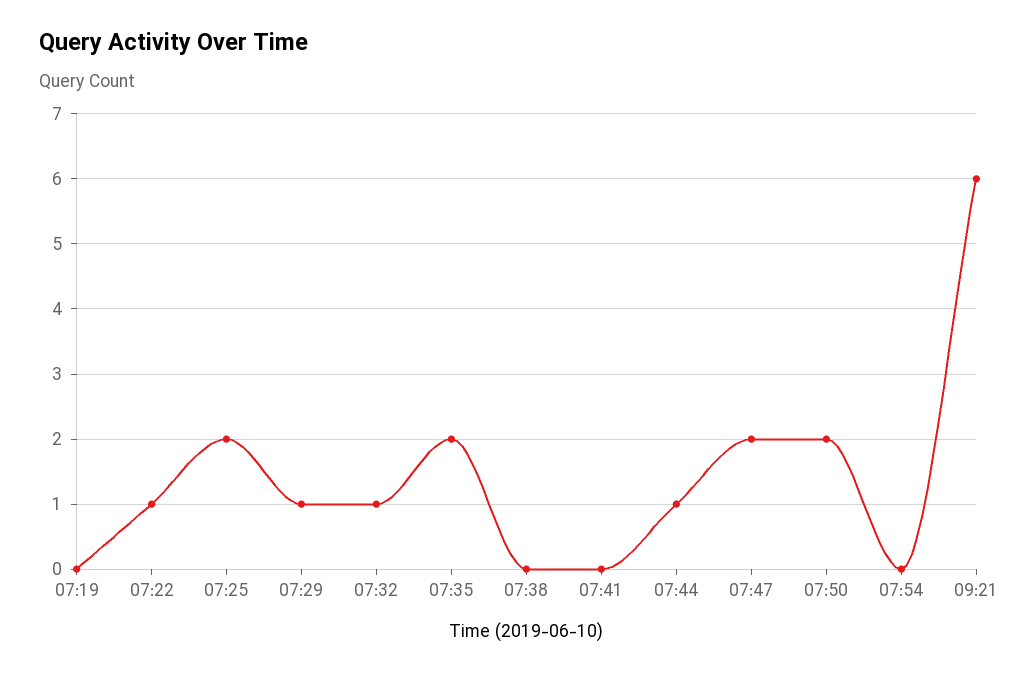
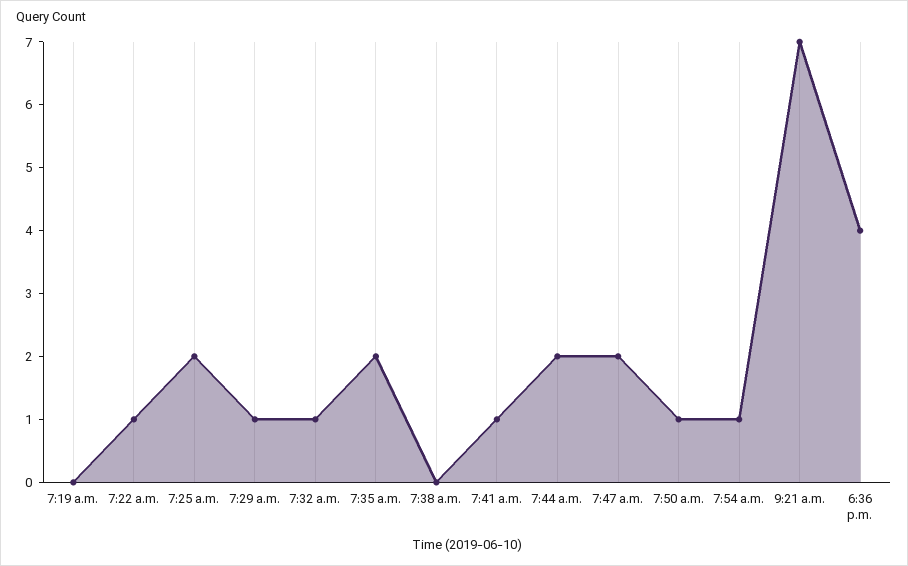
07:41: 0 -> 1
07:44: 1 -> 2
07:50: 2 -> 1
07:54: 0 -> 1
09:21: 6 -> 7
6:36 p.m.: none -> 4

